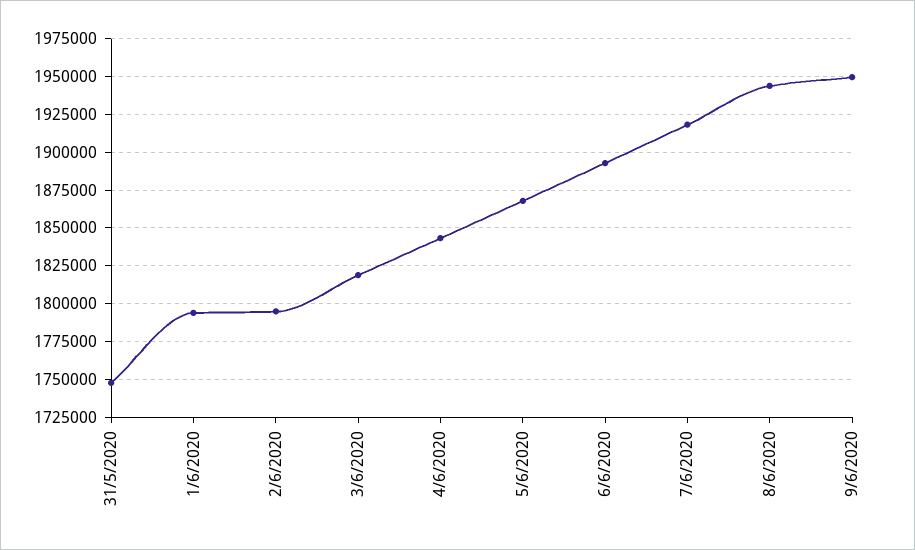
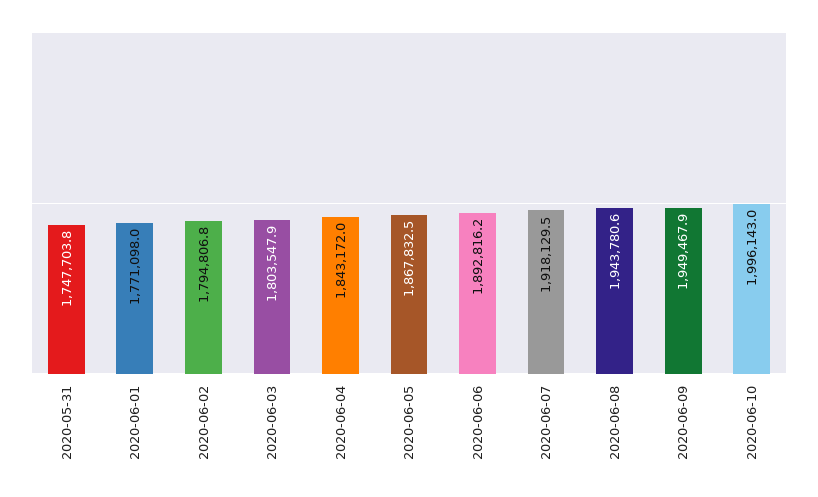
1/6/2020: 1795000 -> 1771098
3/6/2020: 1820000 -> 1803547.9
2020-06-10: none -> 1996143

